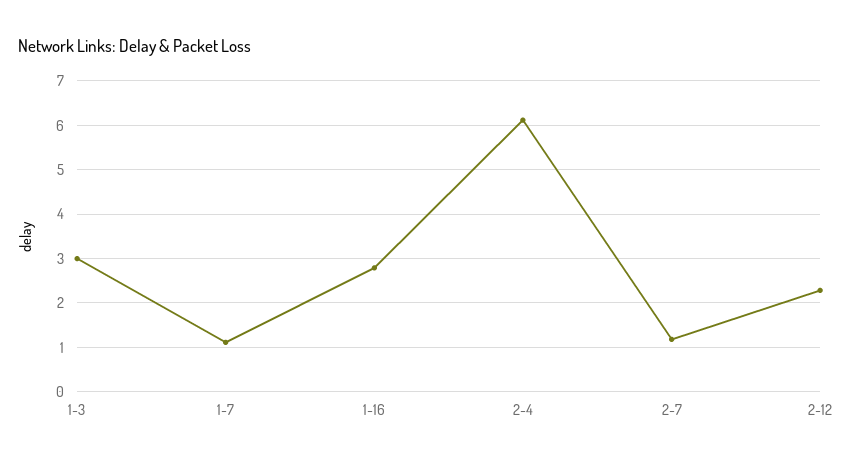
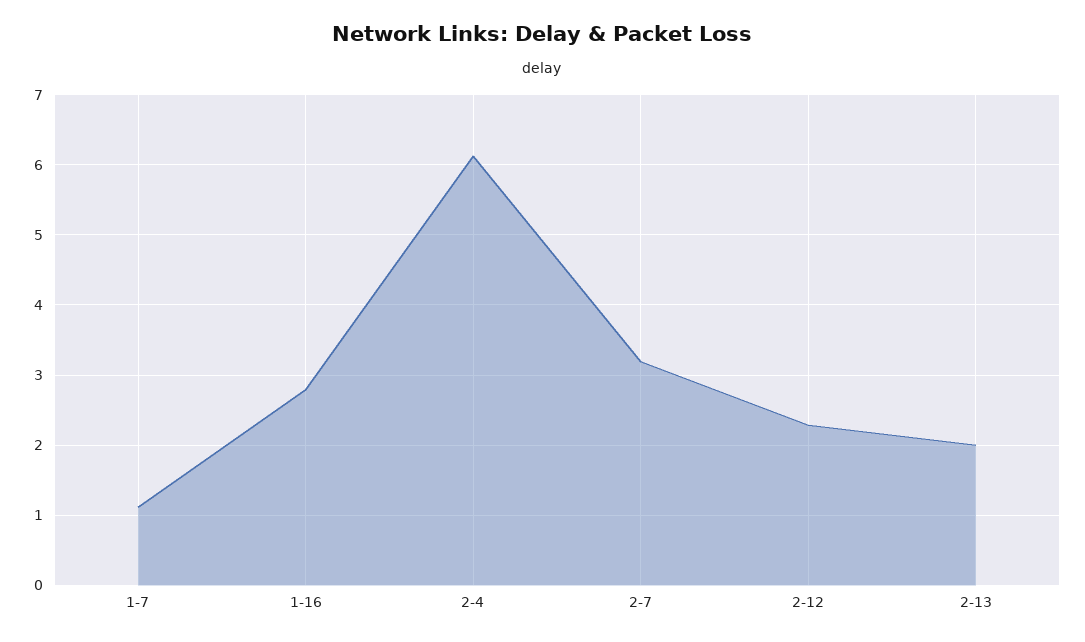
1-3: 3 -> none
2-7: 1.2 -> 3.2
2-13: none -> 2

